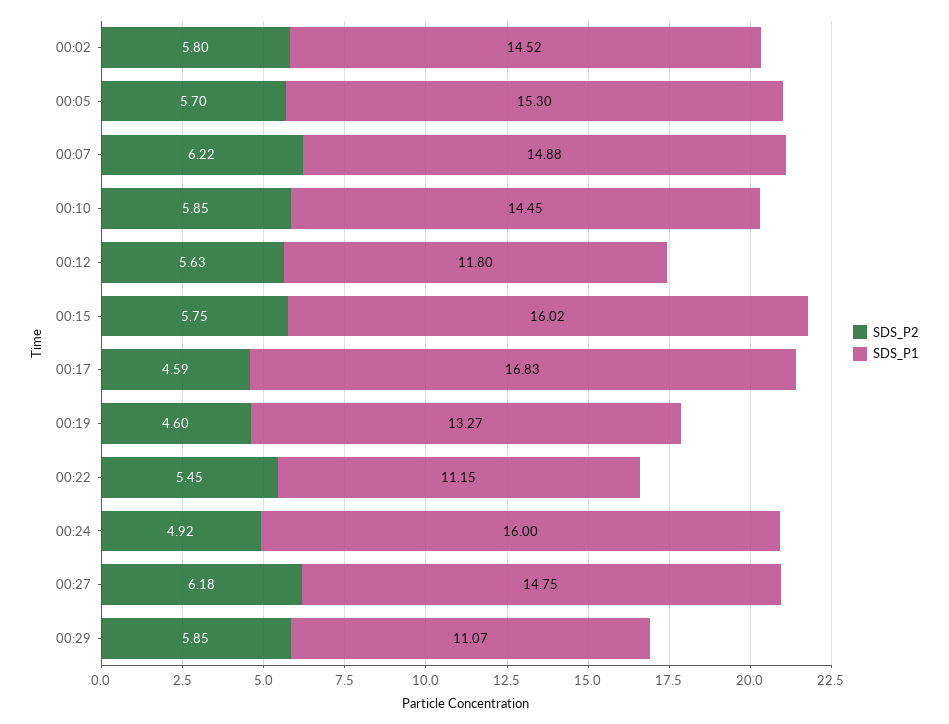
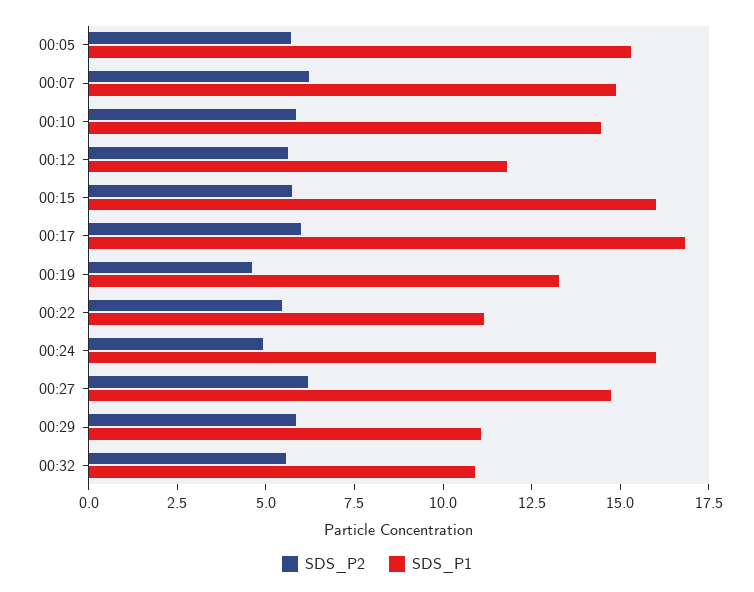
SDS_P2, 00:02: 5.8 -> none
SDS_P1, 00:02: 14.52 -> none
SDS_P2, 00:17: 4.59 -> 6
SDS_P2, 00:32: none -> 5.5
SDS_P1, 00:32: none -> 11

